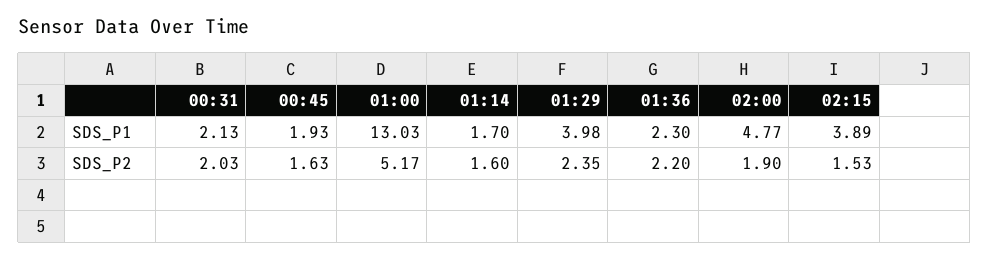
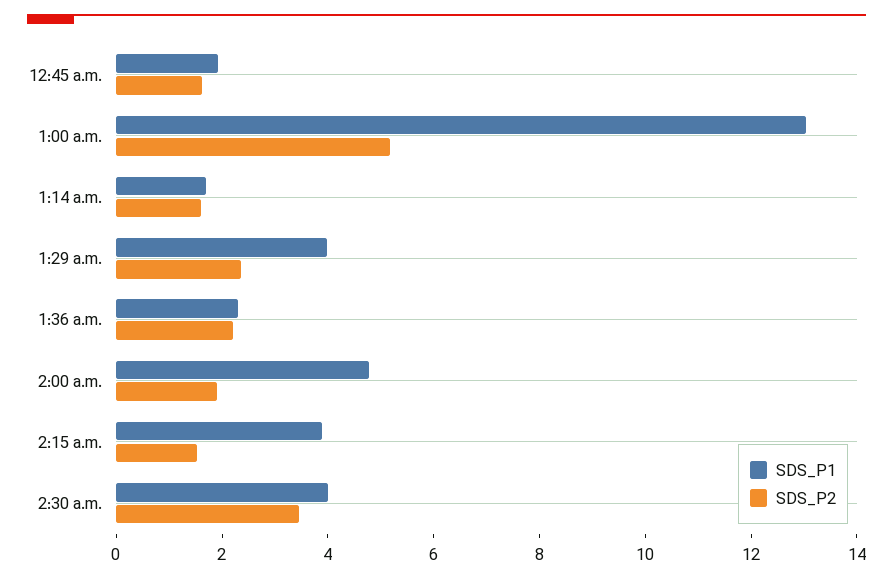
SDS_P1, 00:31: 2.13 -> none
SDS_P2, 00:31: 2.03 -> none
SDS_P1, 2:30 a.m.: none -> 4
SDS_P2, 2:30 a.m.: none -> 3.5

